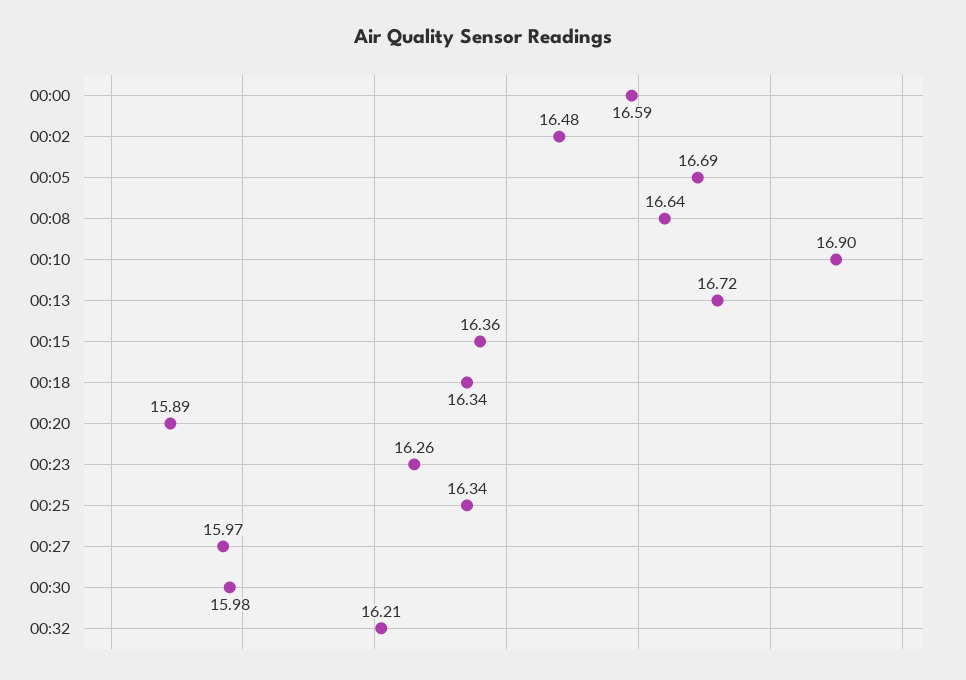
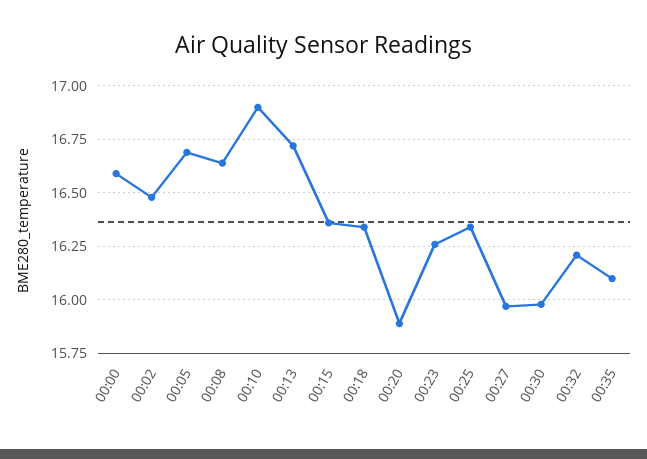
00:35: none -> 16.1

